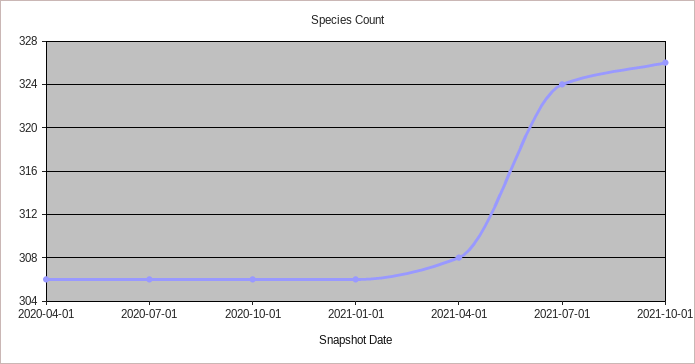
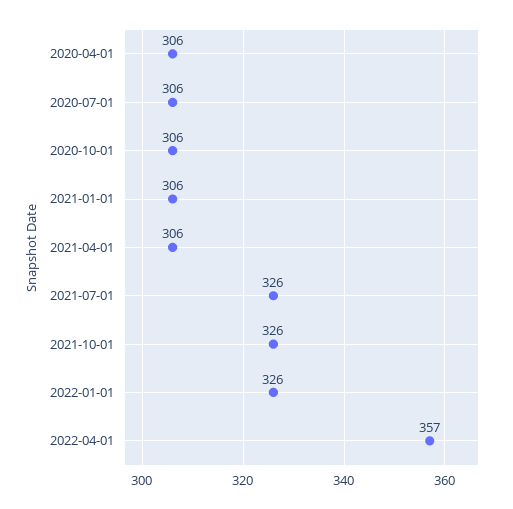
2021-04-01: 308 -> 306
2021-07-01: 324 -> 326
2022-01-01: none -> 326
2022-04-01: none -> 357

